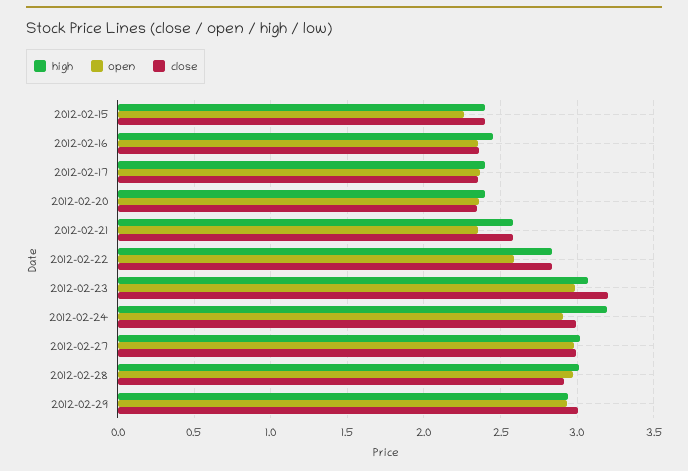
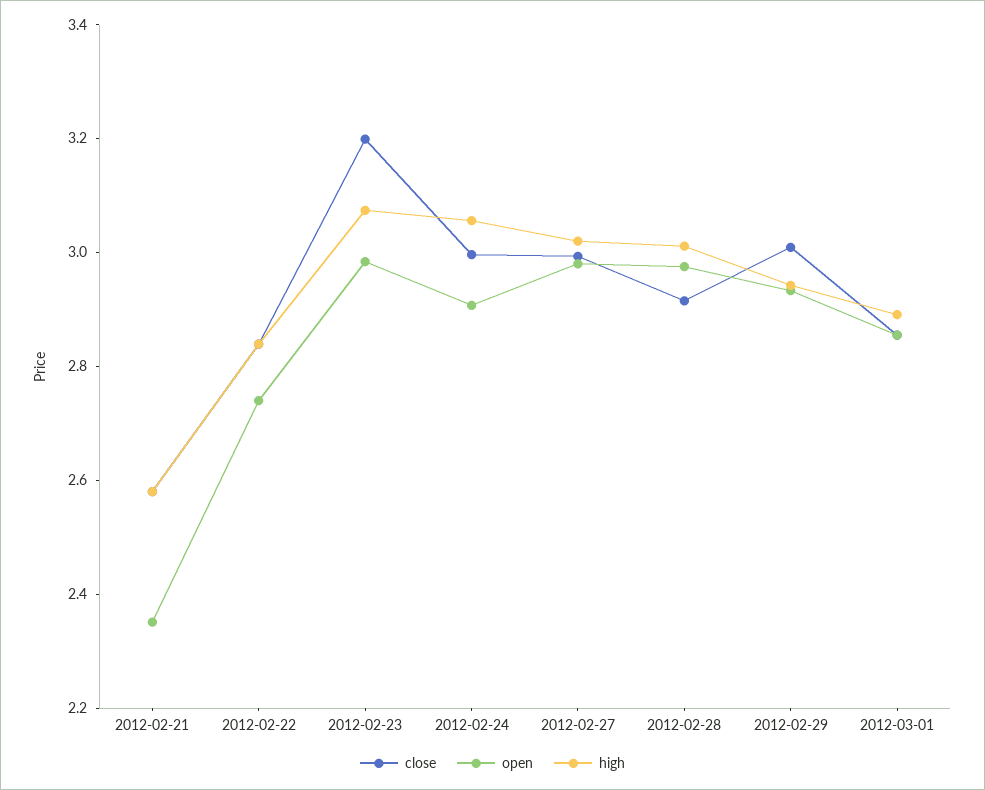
high, 2012-02-15: 2.4 -> none
open, 2012-02-15: 2.25 -> none
close, 2012-02-15: 2.4 -> none
high, 2012-02-16: 2.45 -> none
open, 2012-02-16: 2.35 -> none
close, 2012-02-16: 2.35 -> none
high, 2012-02-17: 2.4 -> none
open, 2012-02-17: 2.35 -> none
close, 2012-02-17: 2.35 -> none
high, 2012-02-20: 2.4 -> none
open, 2012-02-20: 2.35 -> none
close, 2012-02-20: 2.35 -> none
open, 2012-02-22: 2.6 -> 2.75
high, 2012-02-24: 3.2 -> 3.05
close, 2012-03-01: none -> 2.85
open, 2012-03-01: none -> 2.85
high, 2012-03-01: none -> 2.9

